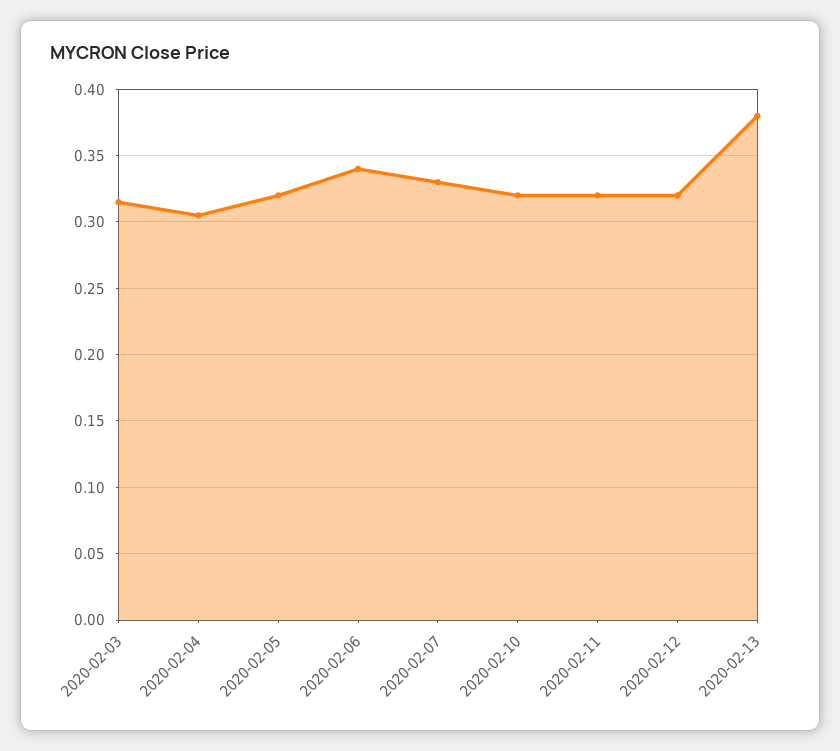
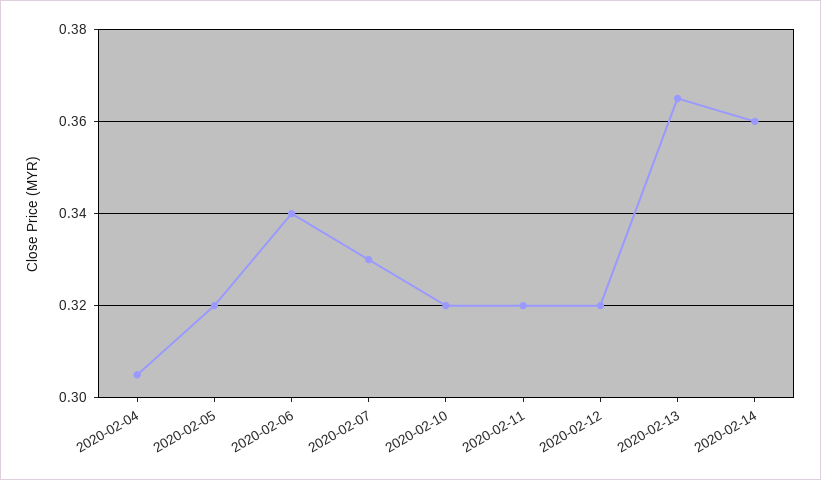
2020-02-03: 0.315 -> none
2020-02-13: 0.38 -> 0.365
2020-02-14: none -> 0.36

